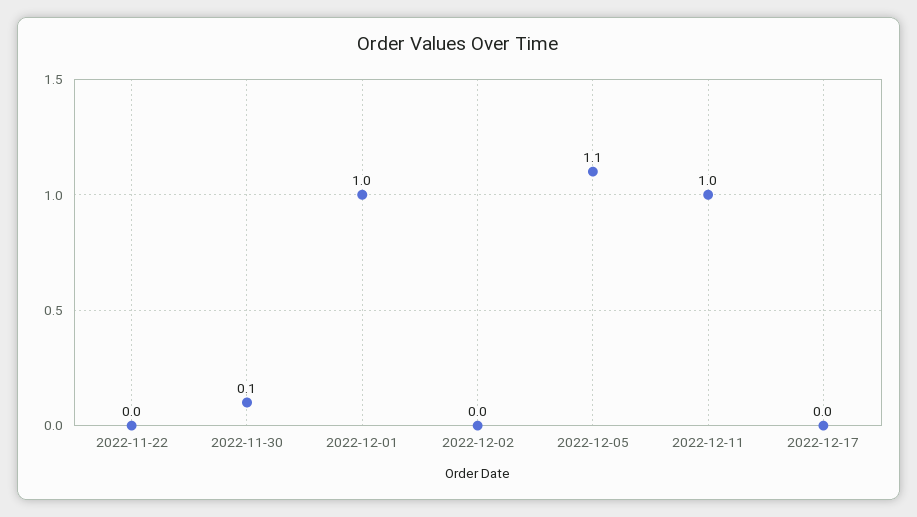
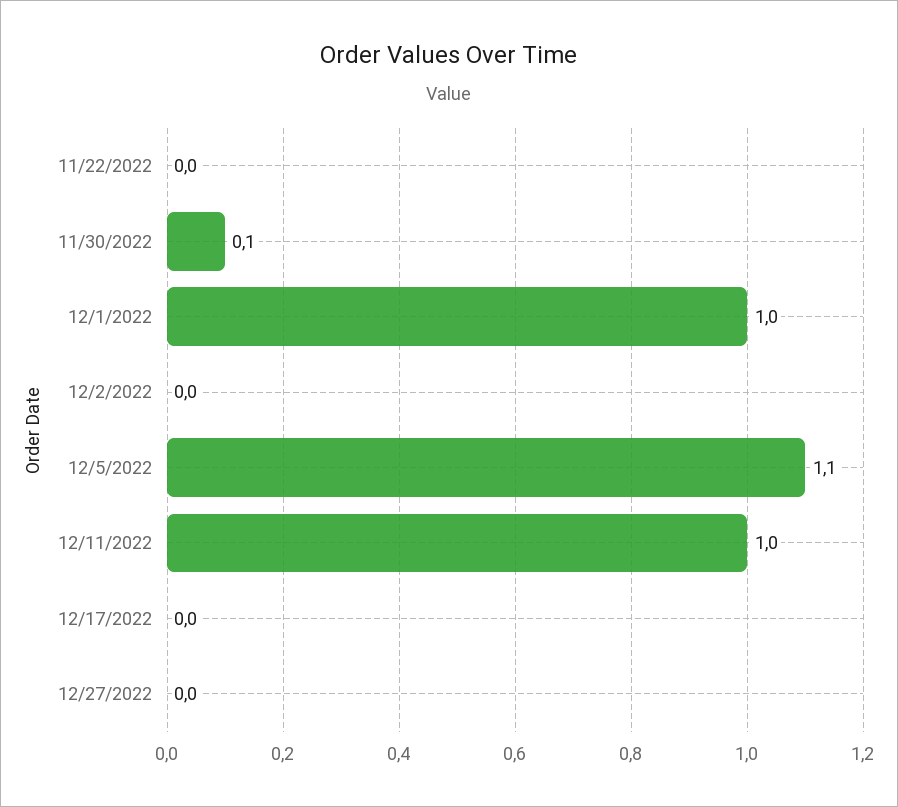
12/27/2022: none -> 0

